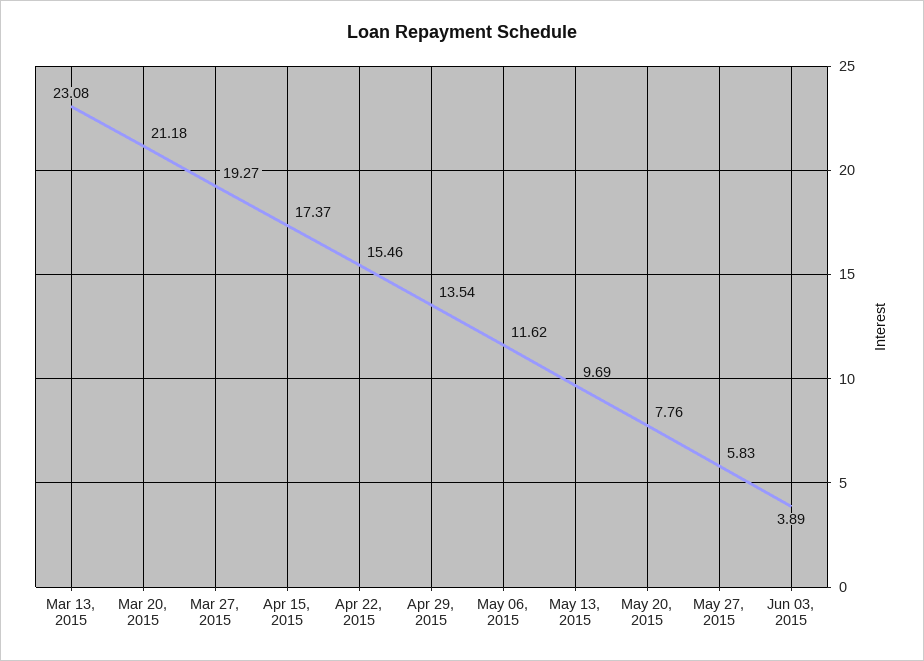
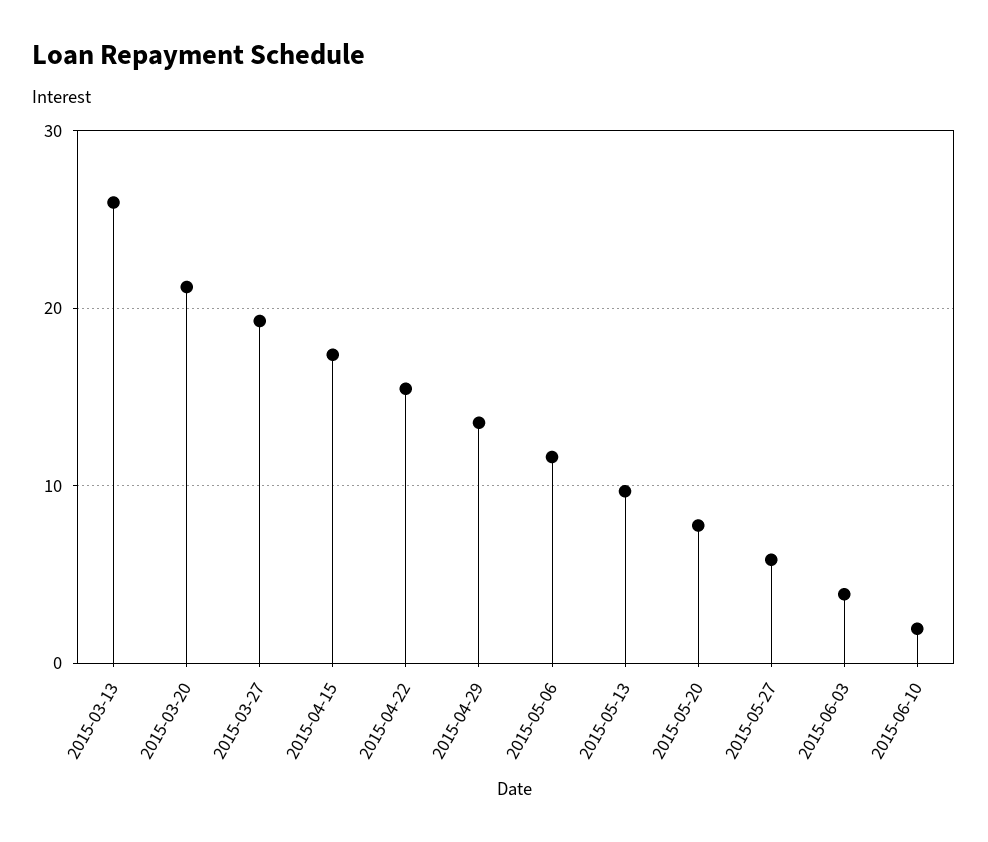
Mar 13, 2015: 23.08 -> 26
2015-06-10: none -> 2

